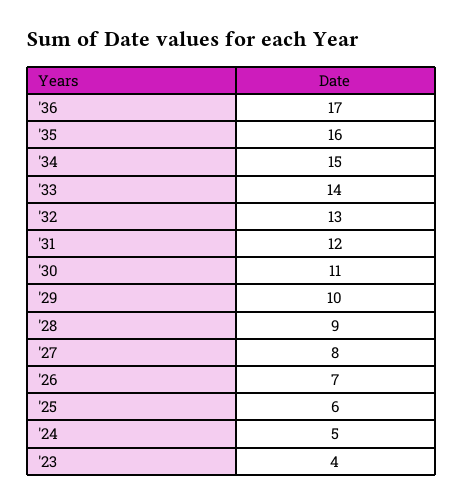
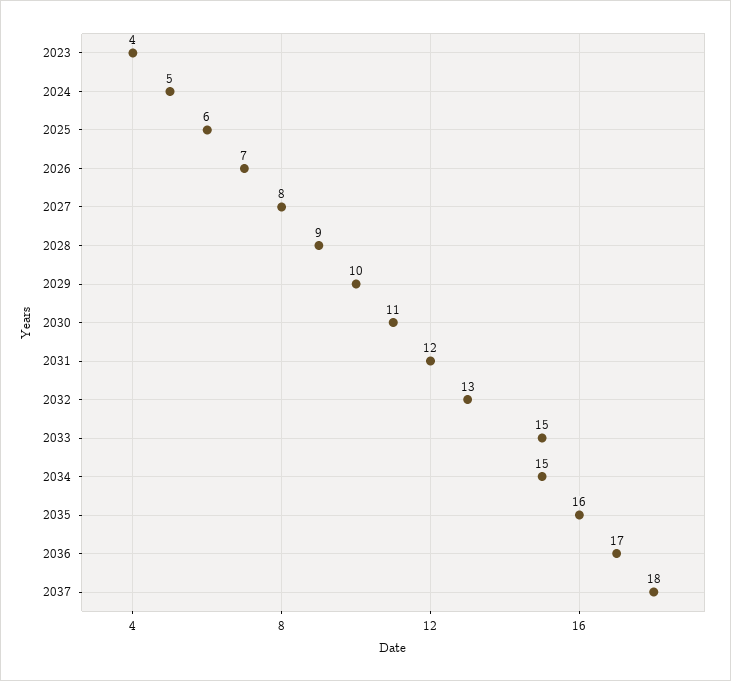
'33: 14 -> 15
2037: none -> 18

